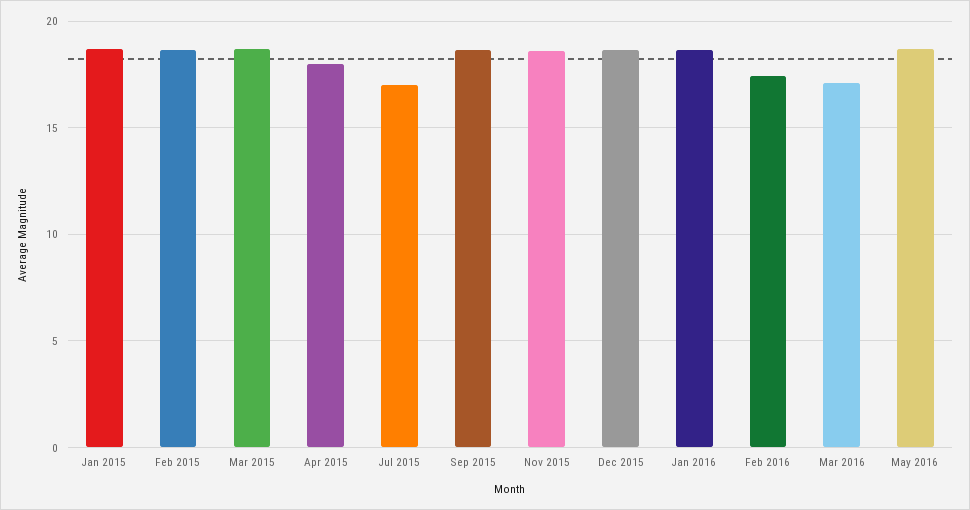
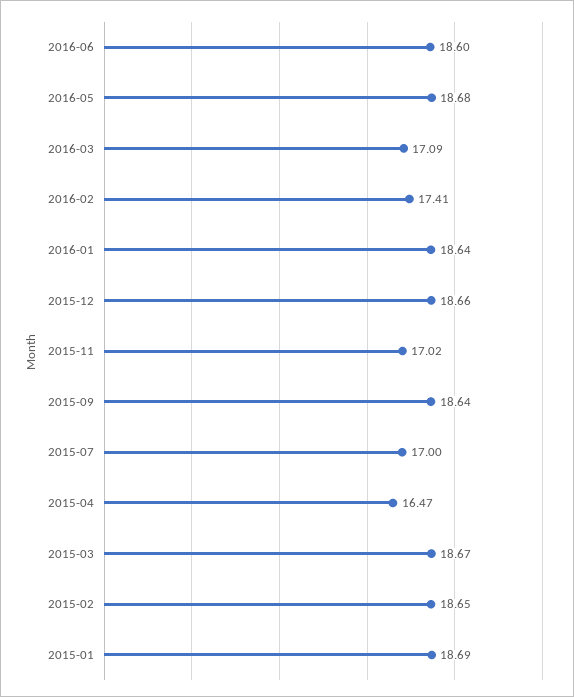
Apr 2015: 18 -> 16.47
Nov 2015: 18.5 -> 17.02
2016-06: none -> 18.6

